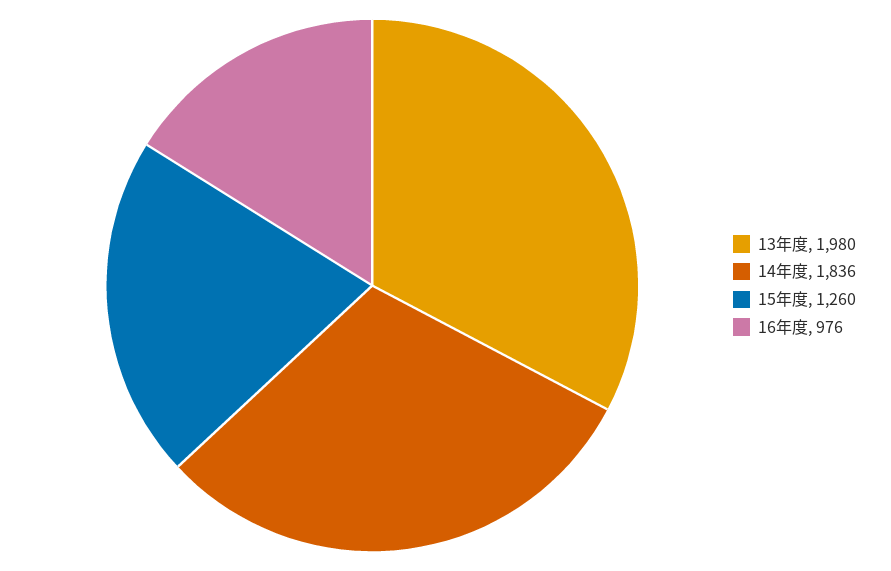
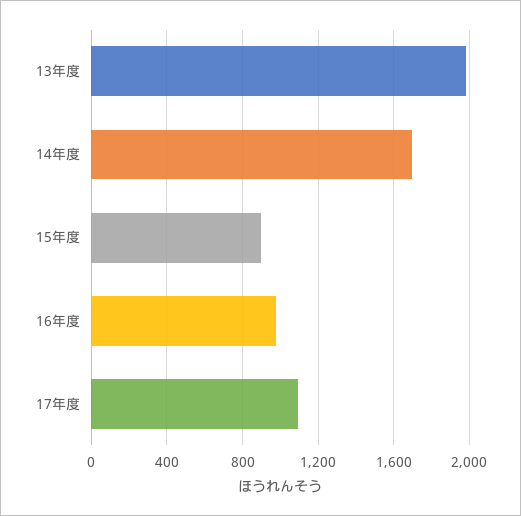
14年度: 1836 -> 1700
15年度: 1260 -> 900
17年度: none -> 1100

